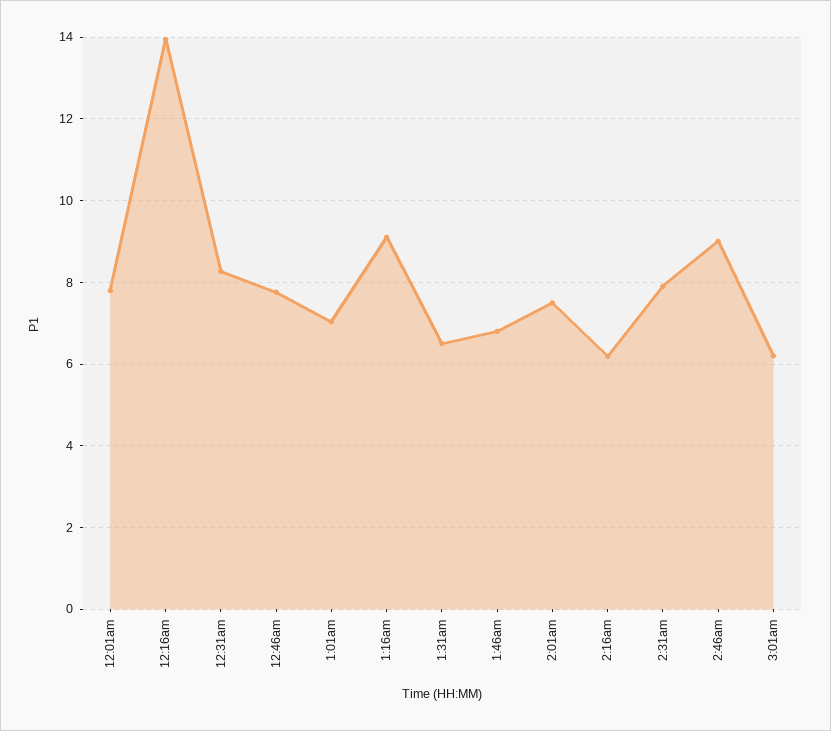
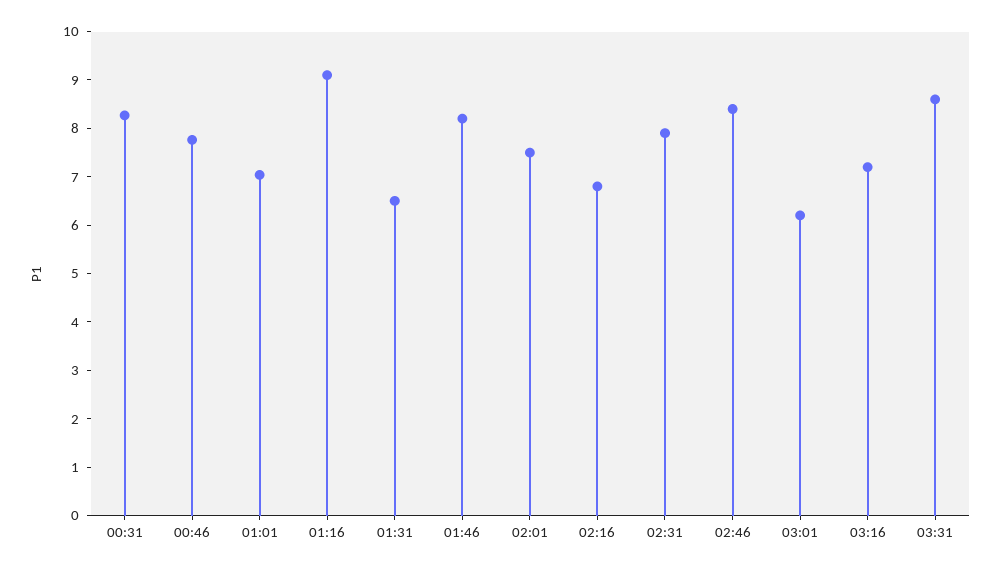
12:01am: 7.8 -> none
12:16am: 14 -> none
1:46am: 6.8 -> 8.2
2:16am: 6.2 -> 6.8
2:46am: 9 -> 8.4
03:16: none -> 7.2
03:31: none -> 8.6

